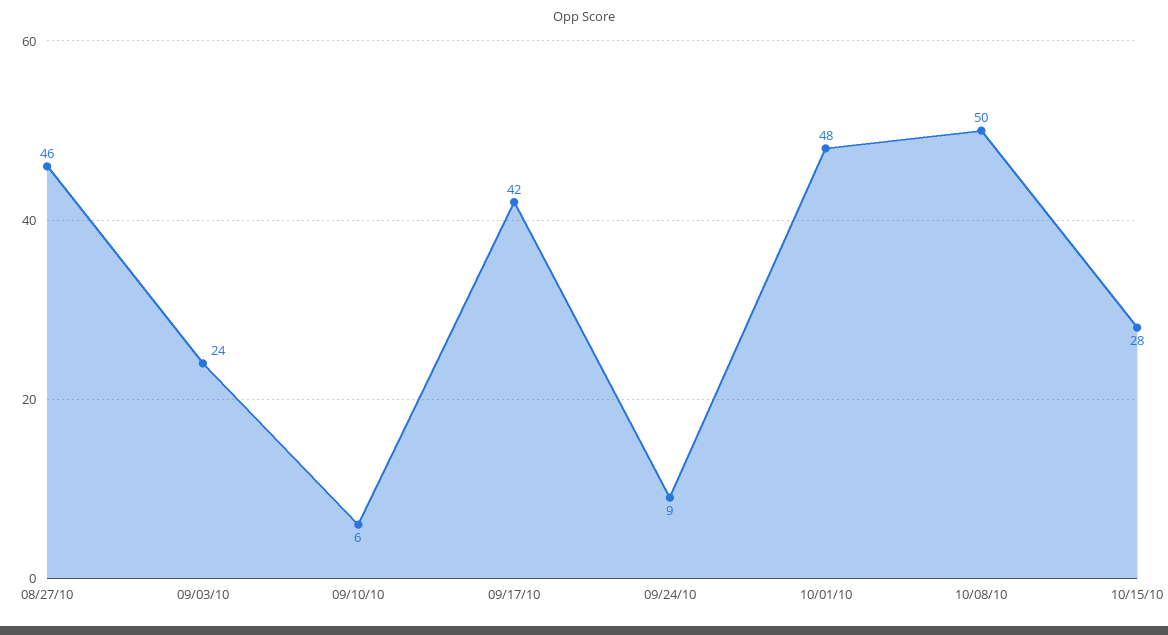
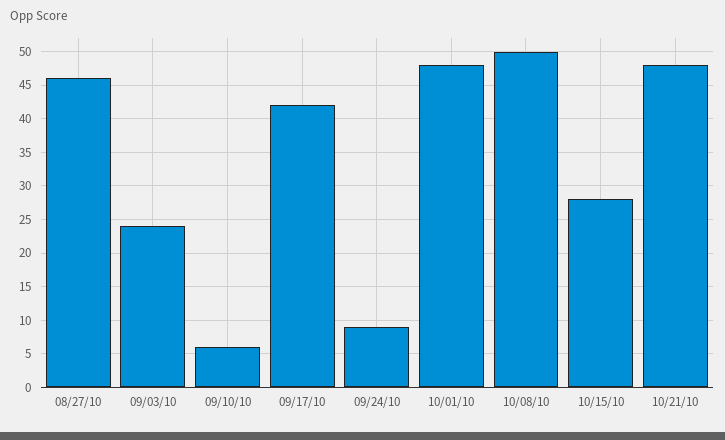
10/21/10: none -> 48

